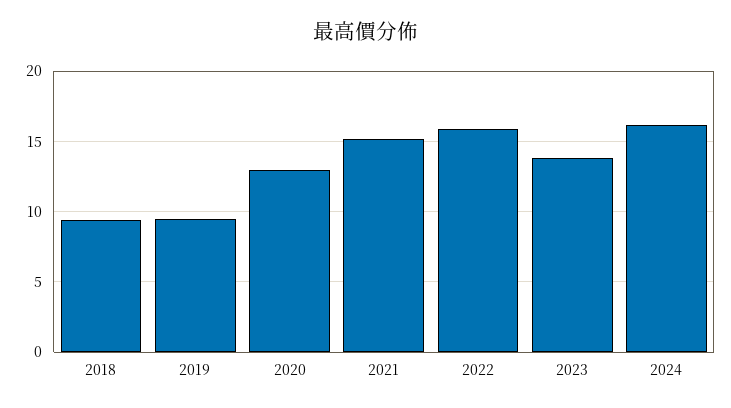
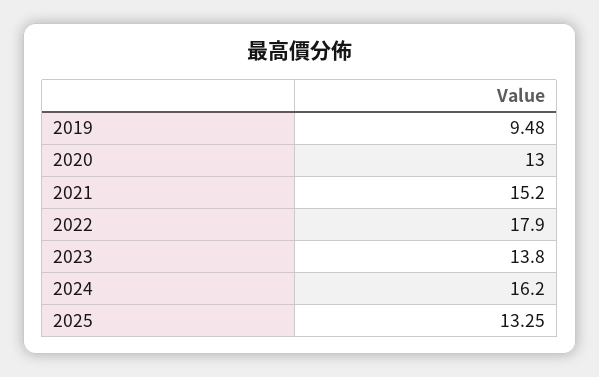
2018: 9.5 -> none
2022: 16 -> 17.9
2025: none -> 13.25

